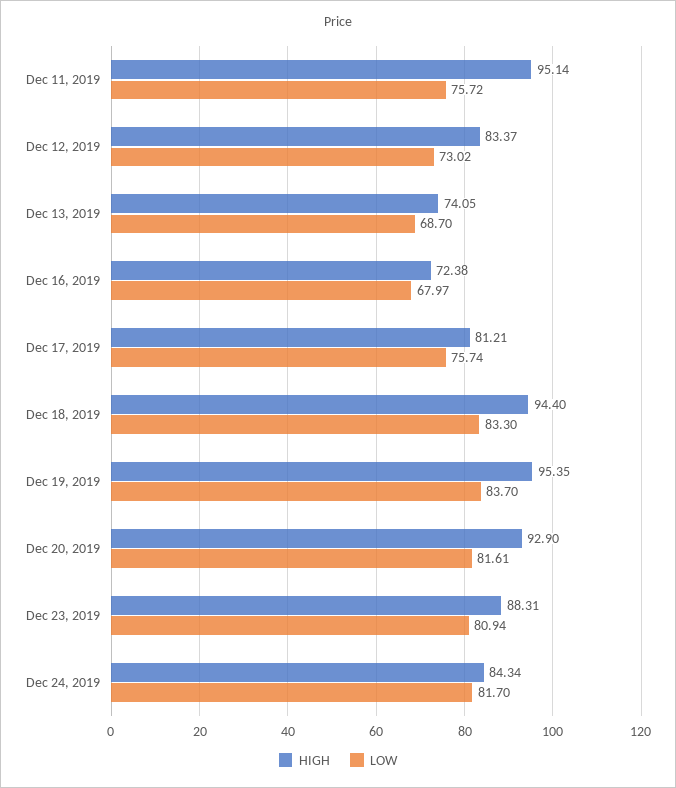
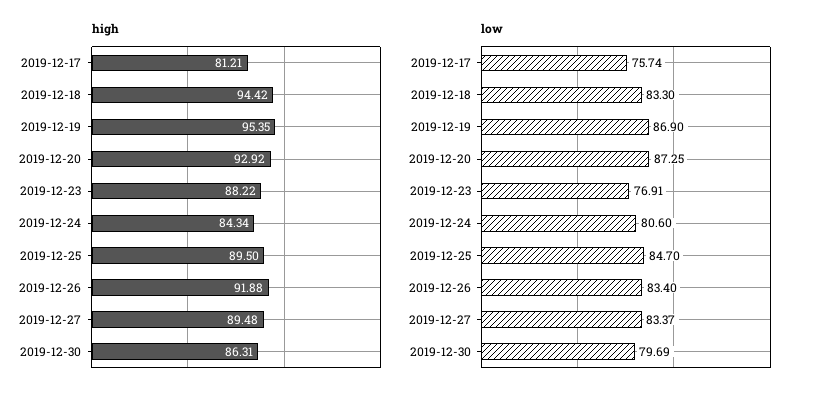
HIGH, Dec 11, 2019: 95.14 -> none
LOW, Dec 11, 2019: 75.72 -> none
HIGH, Dec 12, 2019: 83.37 -> none
LOW, Dec 12, 2019: 73.02 -> none
HIGH, Dec 13, 2019: 74.05 -> none
LOW, Dec 13, 2019: 68.7 -> none
HIGH, Dec 16, 2019: 72.38 -> none
LOW, Dec 16, 2019: 67.97 -> none
HIGH, Dec 18, 2019: 94.4 -> 94.42
LOW, Dec 19, 2019: 83.7 -> 86.9
HIGH, Dec 20, 2019: 92.9 -> 92.92
LOW, Dec 20, 2019: 81.61 -> 87.25
HIGH, Dec 23, 2019: 88.31 -> 88.22
LOW, Dec 23, 2019: 80.94 -> 76.91
LOW, Dec 24, 2019: 81.7 -> 80.6
HIGH, 2019-12-25: none -> 89.5
HIGH, 2019-12-26: none -> 91.88
HIGH, 2019-12-27: none -> 89.48
HIGH, 2019-12-30: none -> 86.31
LOW, 2019-12-25: none -> 84.7
LOW, 2019-12-26: none -> 83.4
LOW, 2019-12-27: none -> 83.37
LOW, 2019-12-30: none -> 79.69

